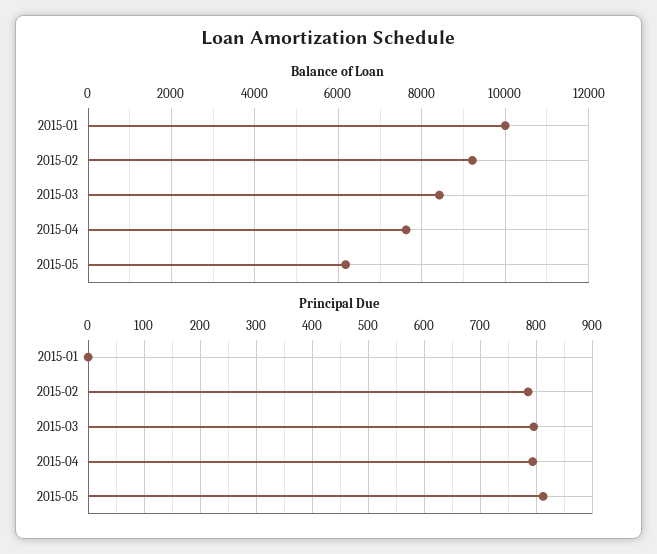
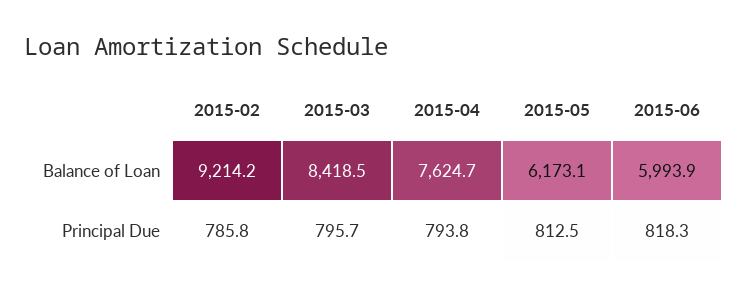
Balance of Loan, 2015-01: 10000 -> none
Principal Due, 2015-01: 0 -> none
Balance of Loan, 2015-06: none -> 5993.9
Principal Due, 2015-06: none -> 818.3

